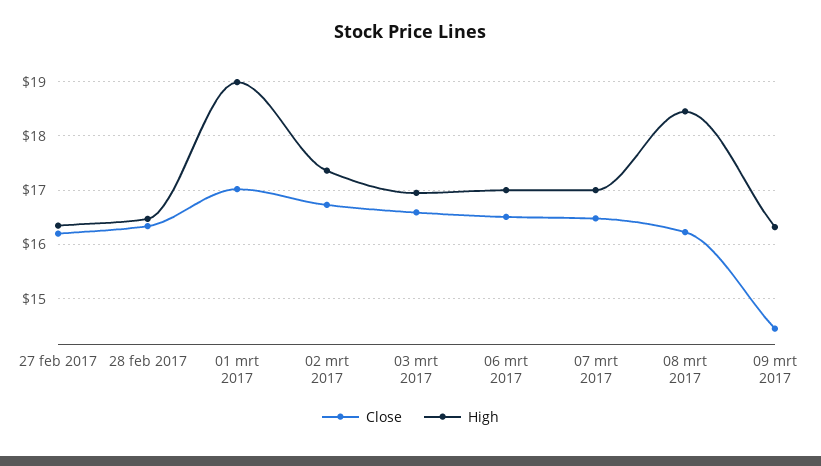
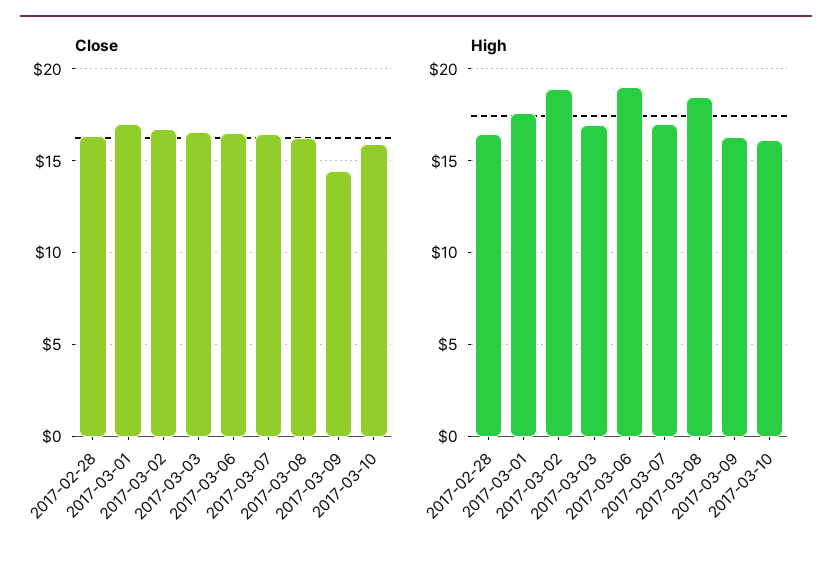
Close, 27 feb 2017: 16.2 -> none
High, 27 feb 2017: 16.4 -> none
High, 01 mrt 2017: 19 -> 17.5
High, 02 mrt 2017: 17.4 -> 19
High, 06 mrt 2017: 17 -> 19
Close, 2017-03-10: none -> 16
High, 2017-03-10: none -> 16

